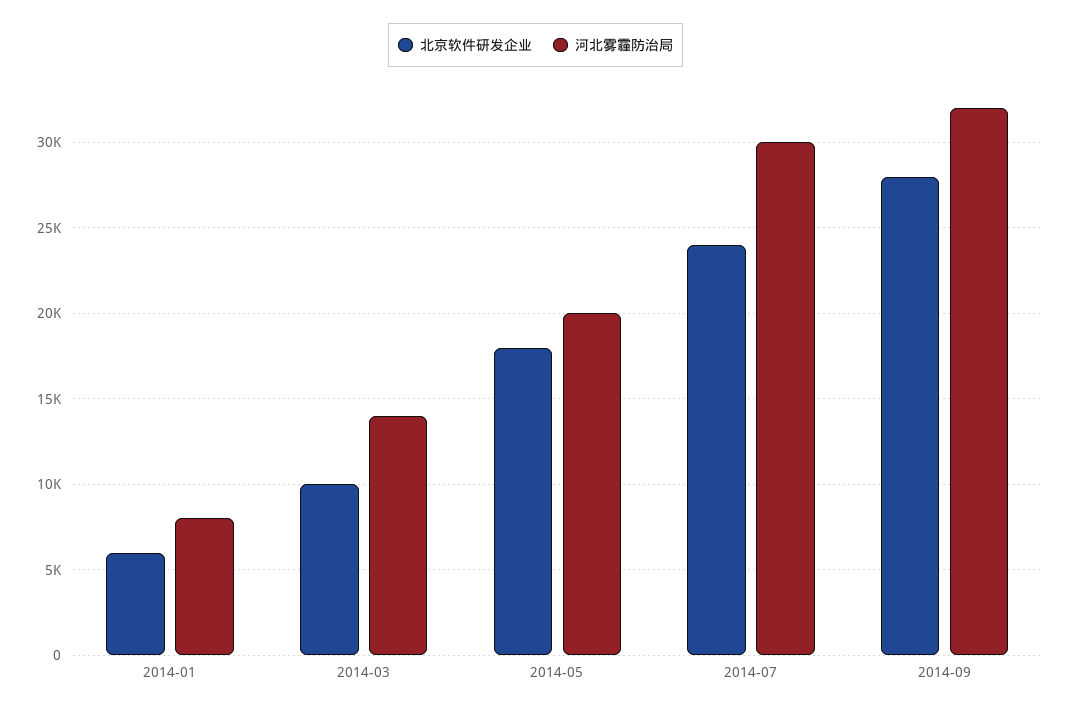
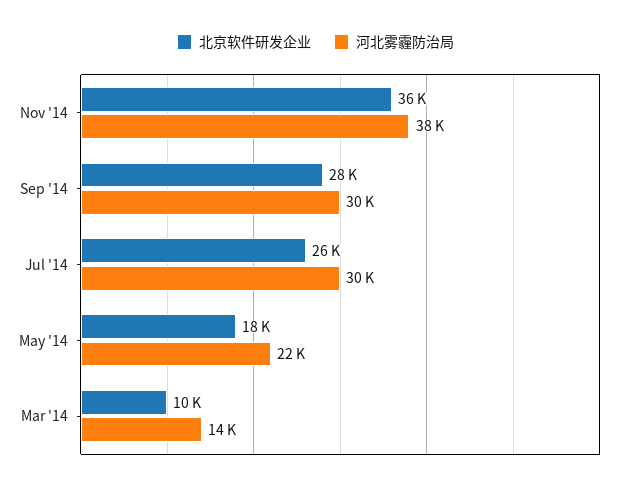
北京软件研发企业, 2014-01: 6000 -> none
河北雾霾防治局, 2014-01: 8000 -> none
河北雾霾防治局, 2014-05: 20000 -> 22000
北京软件研发企业, 2014-07: 24000 -> 26000
河北雾霾防治局, 2014-09: 32000 -> 30000
北京软件研发企业, Nov '14: none -> 36000
河北雾霾防治局, Nov '14: none -> 38000

